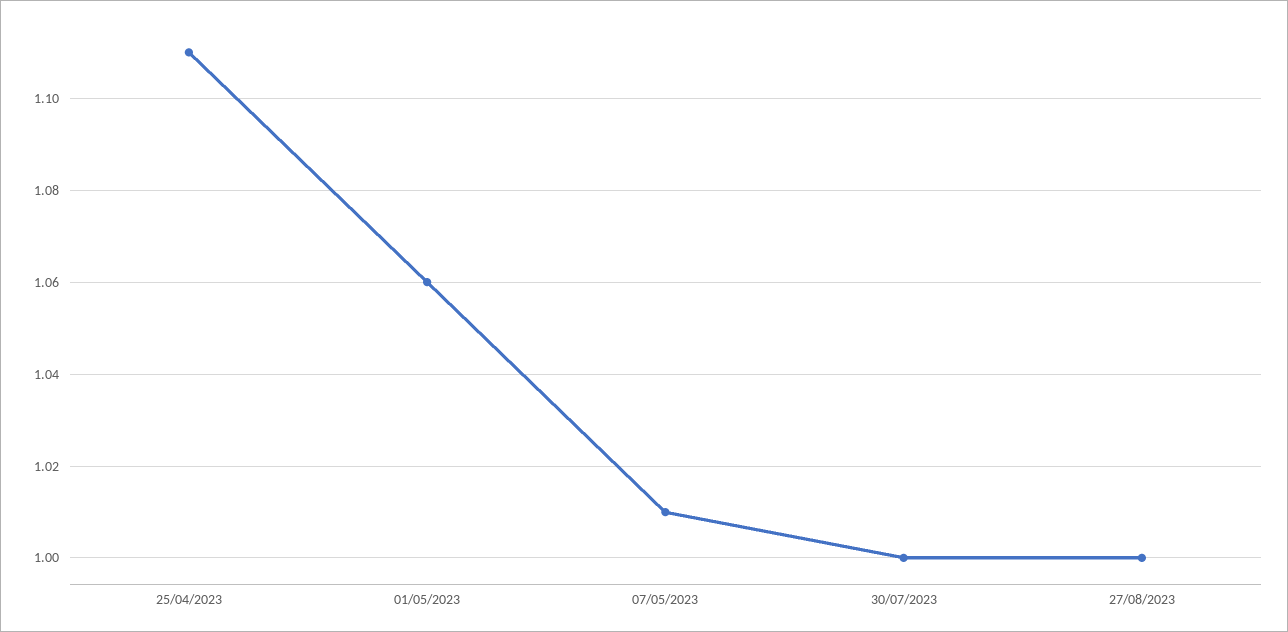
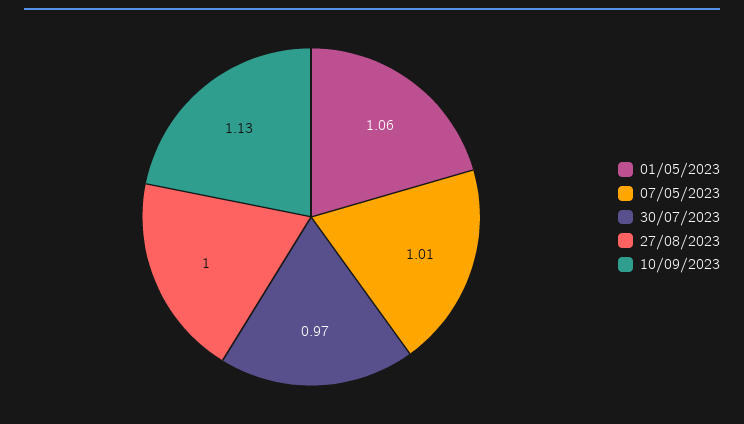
25/04/2023: 1.11 -> none
30/07/2023: 1 -> 0.97
10/09/2023: none -> 1.13

